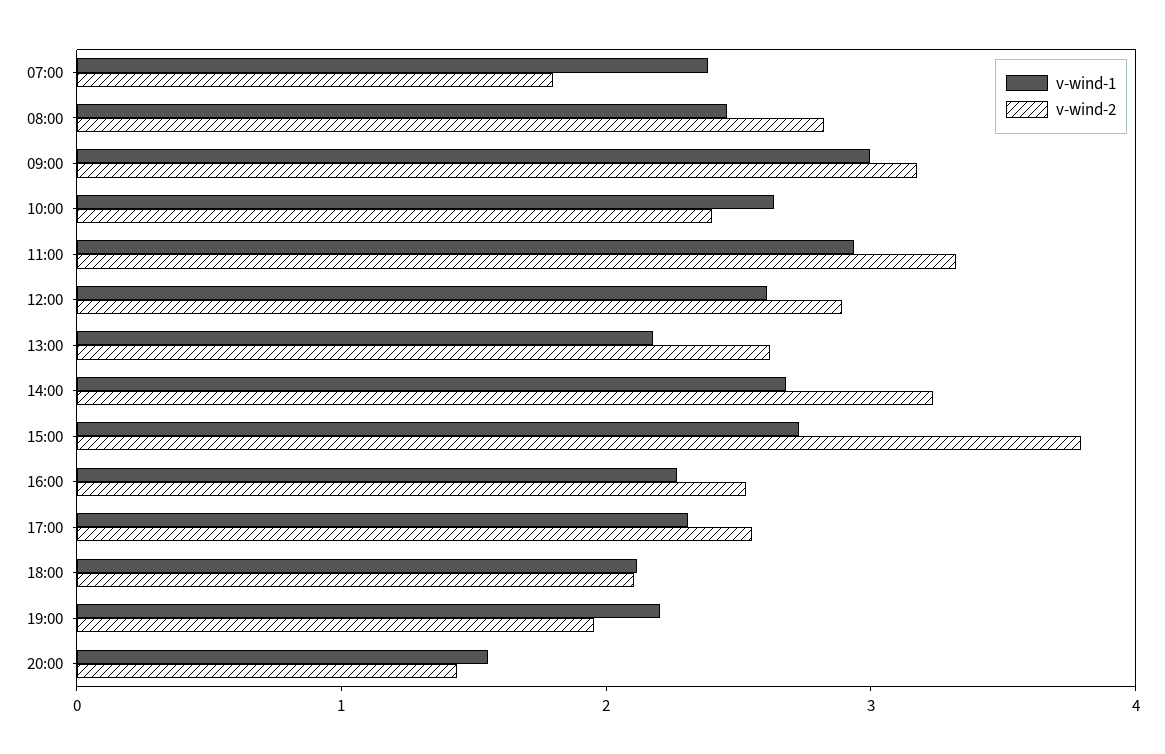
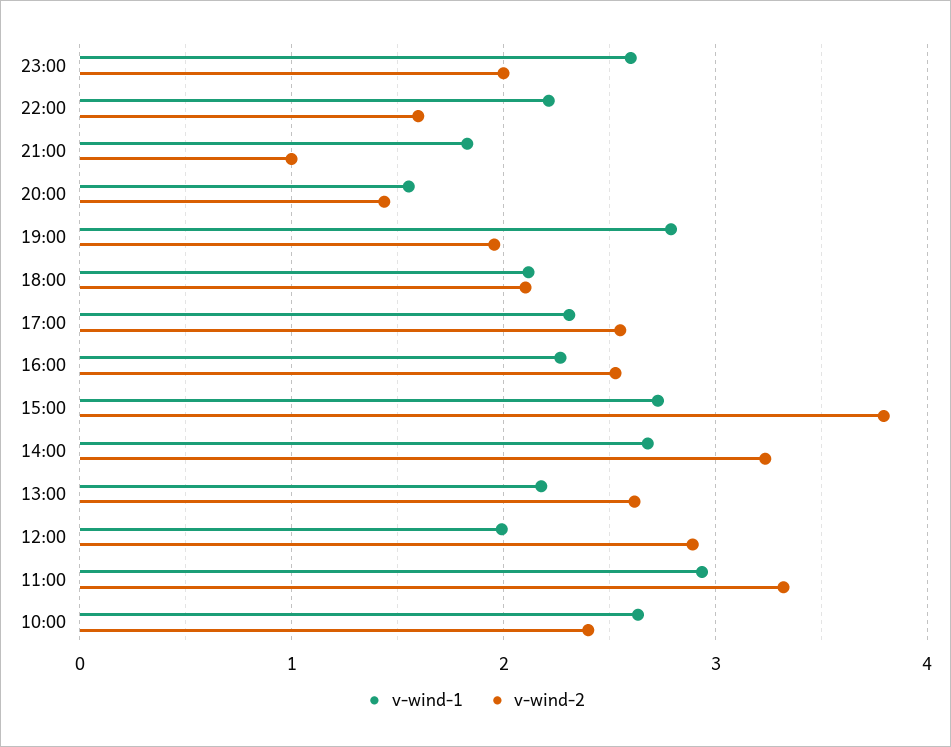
v-wind-1, 07:00: 2.4 -> none
v-wind-2, 07:00: 1.8 -> none
v-wind-1, 08:00: 2.4 -> none
v-wind-2, 08:00: 2.8 -> none
v-wind-1, 09:00: 3 -> none
v-wind-2, 09:00: 3.2 -> none
v-wind-1, 12:00: 2.6 -> 2
v-wind-1, 19:00: 2.2 -> 2.8
v-wind-1, 23:00: none -> 2.6
v-wind-2, 23:00: none -> 2
v-wind-1, 22:00: none -> 2.2
v-wind-2, 22:00: none -> 1.6
v-wind-1, 21:00: none -> 1.8
v-wind-2, 21:00: none -> 1

